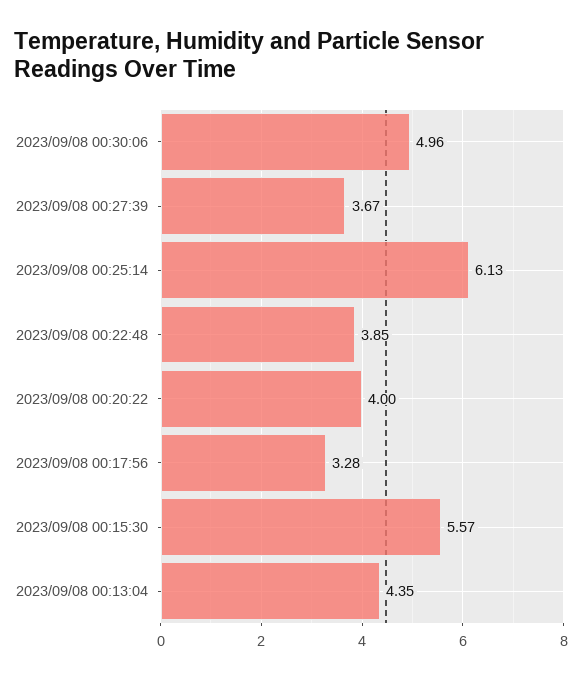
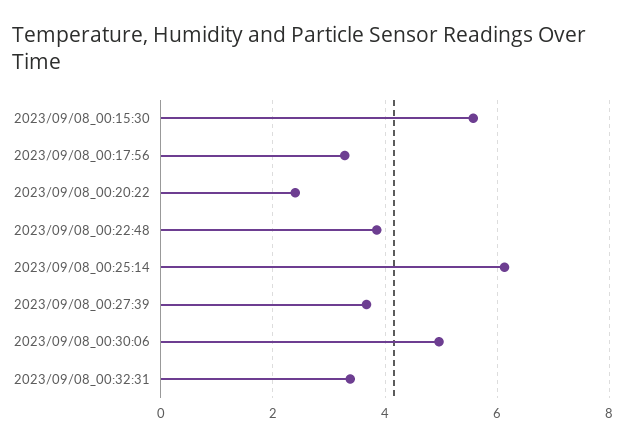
2023/09/08 00:20:22: 4 -> 2.4
2023/09/08 00:13:04: 4.35 -> none
2023/09/08_00:32:31: none -> 3.4

